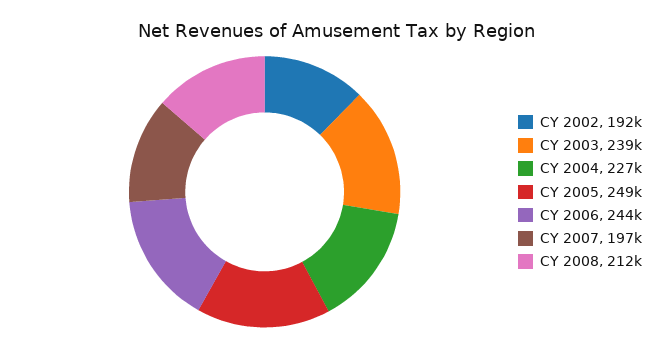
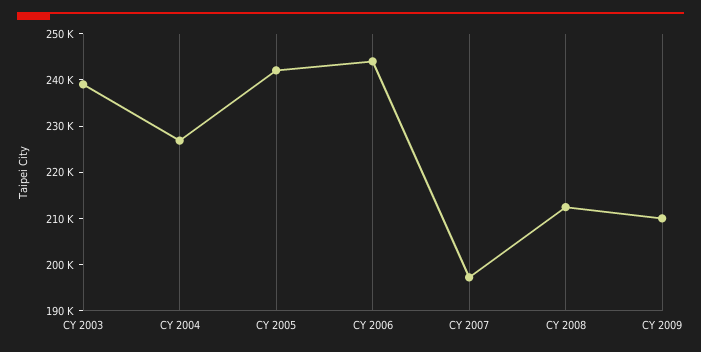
CY 2002: 192000 -> none
CY 2005: 249000 -> 242000
CY 2009: none -> 210000

